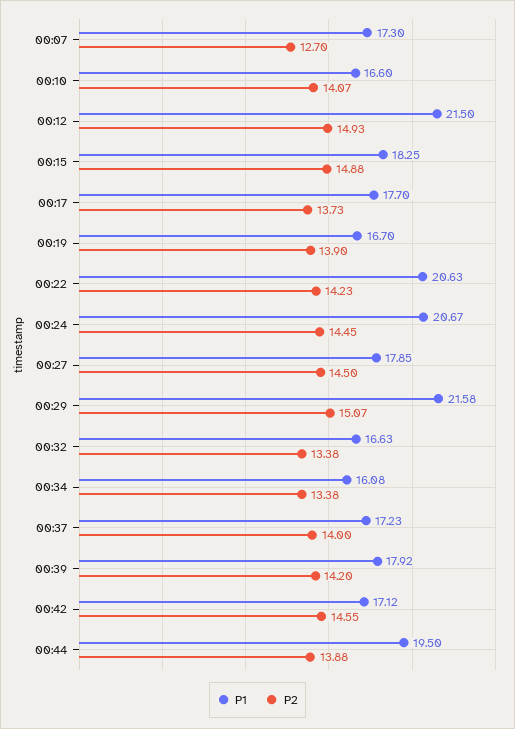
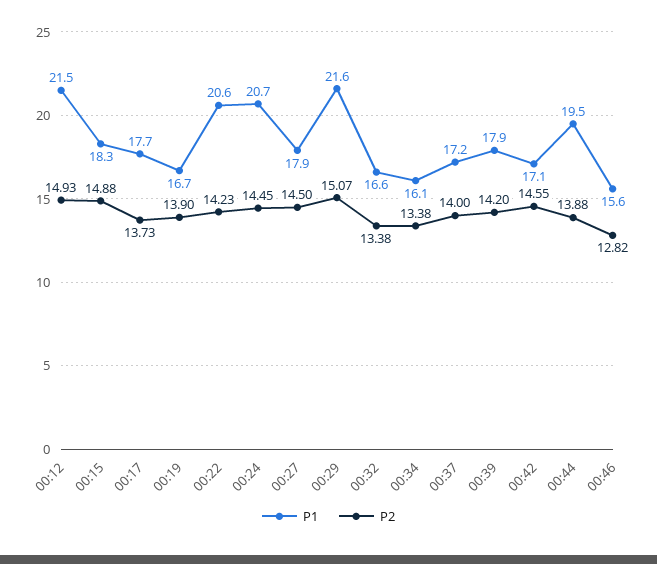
P1, 00:07: 17.3 -> none
P2, 00:07: 12.7 -> none
P1, 00:10: 16.6 -> none
P2, 00:10: 14.07 -> none
P1, 00:46: none -> 15.6
P2, 00:46: none -> 12.82

